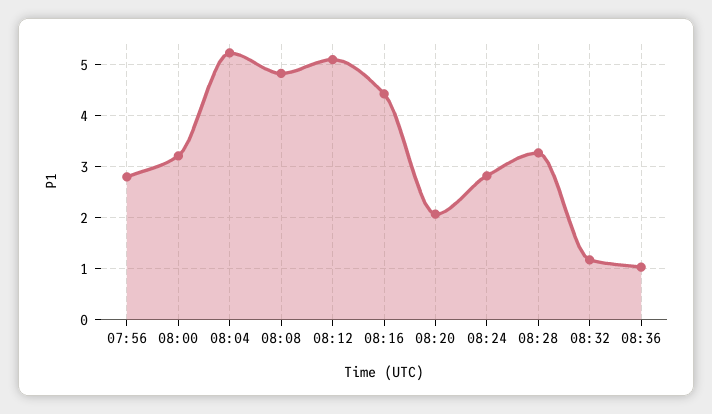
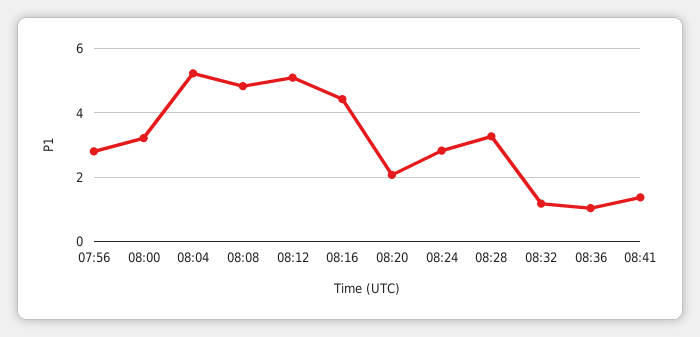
08:41: none -> 1.4

